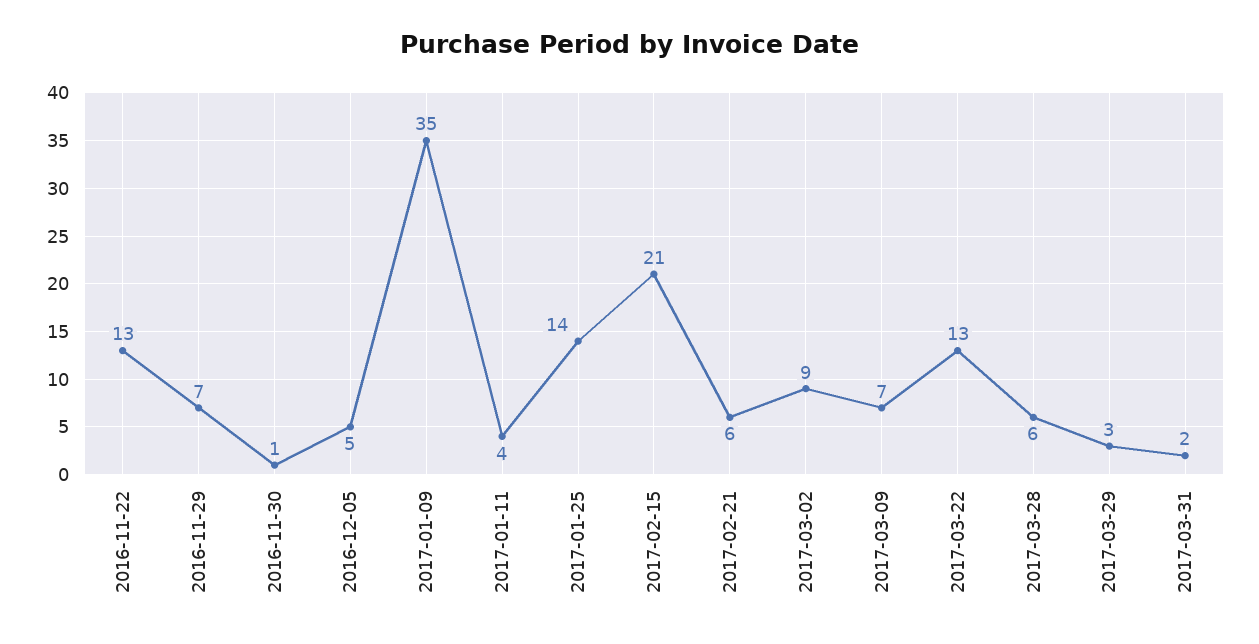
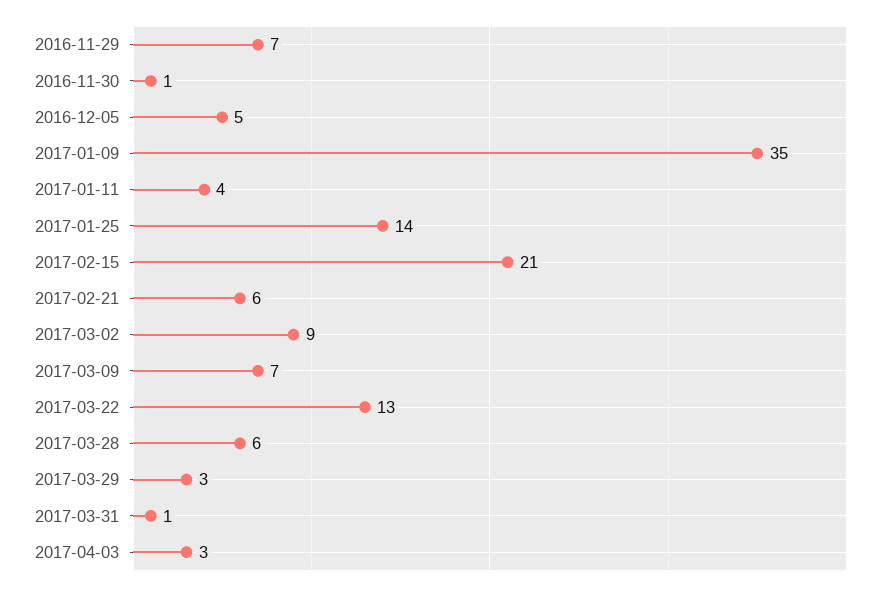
2016-11-22: 13 -> none
2017-03-31: 2 -> 1
2017-04-03: none -> 3

